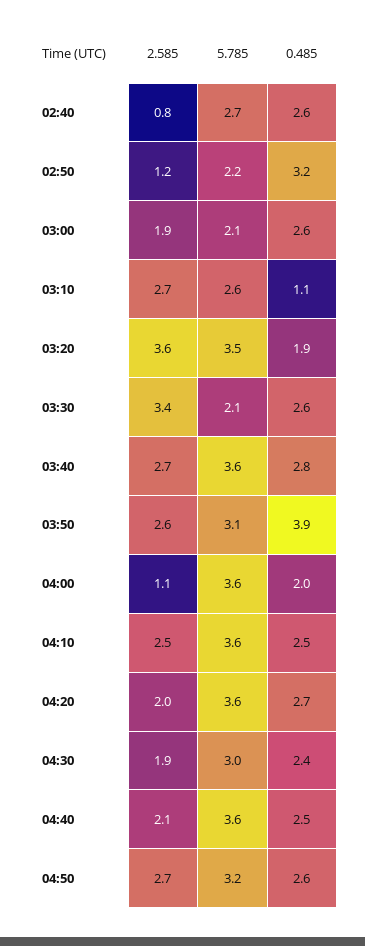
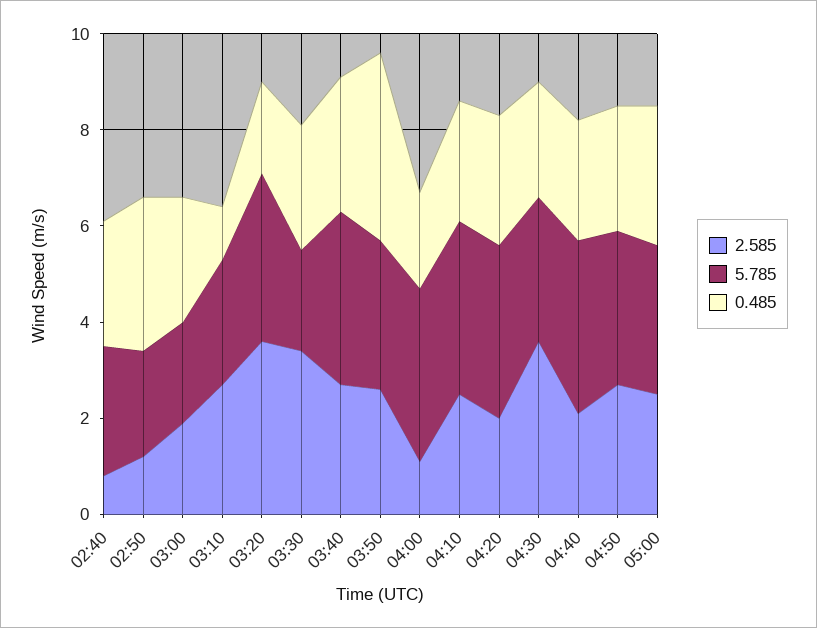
2.585, 04:30: 1.9 -> 3.5
2.585, 05:00: none -> 2.5
5.785, 05:00: none -> 3
0.485, 05:00: none -> 3

